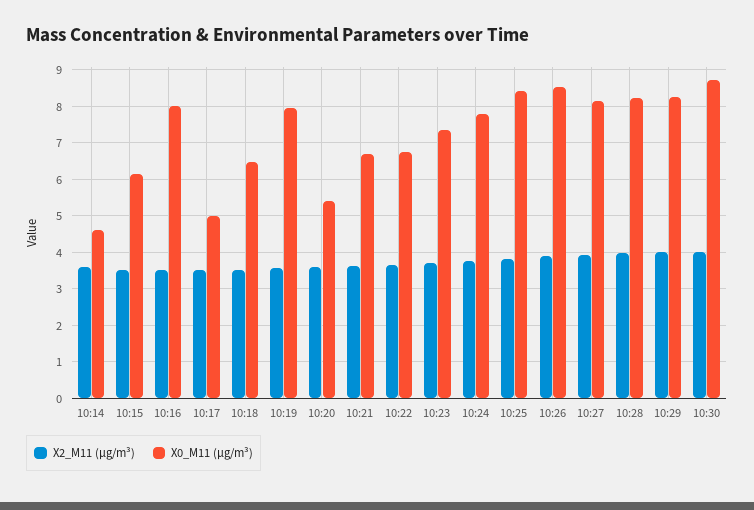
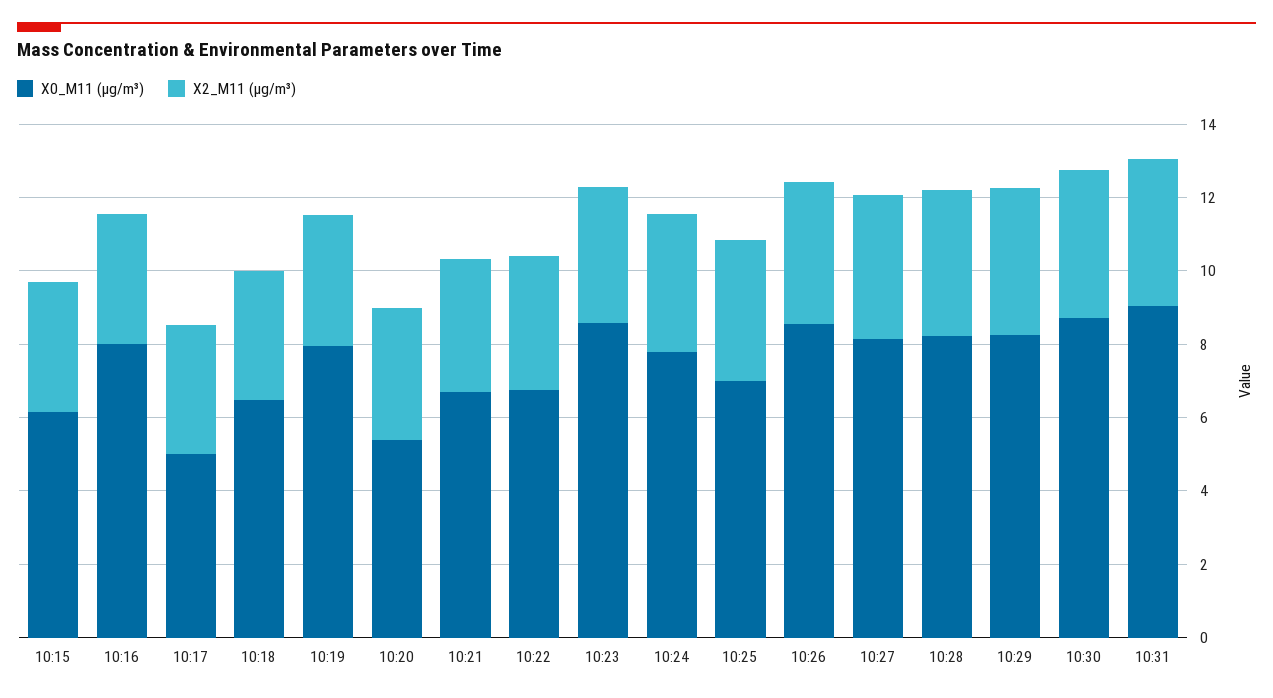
X2_M11 (μg/m³), 10:14: 3.6 -> none
X0_M11 (μg/m³), 10:14: 4.6 -> none
X0_M11 (μg/m³), 10:23: 7.4 -> 8.5
X0_M11 (μg/m³), 10:25: 8.4 -> 7
X0_M11 (μg/m³), 10:31: none -> 9
X2_M11 (μg/m³), 10:31: none -> 4

